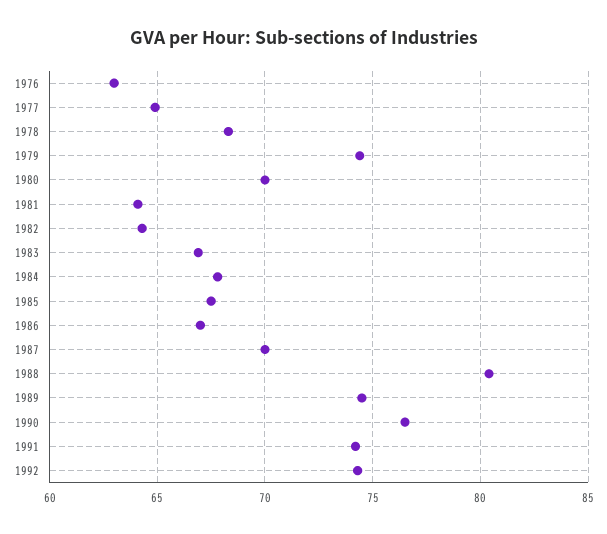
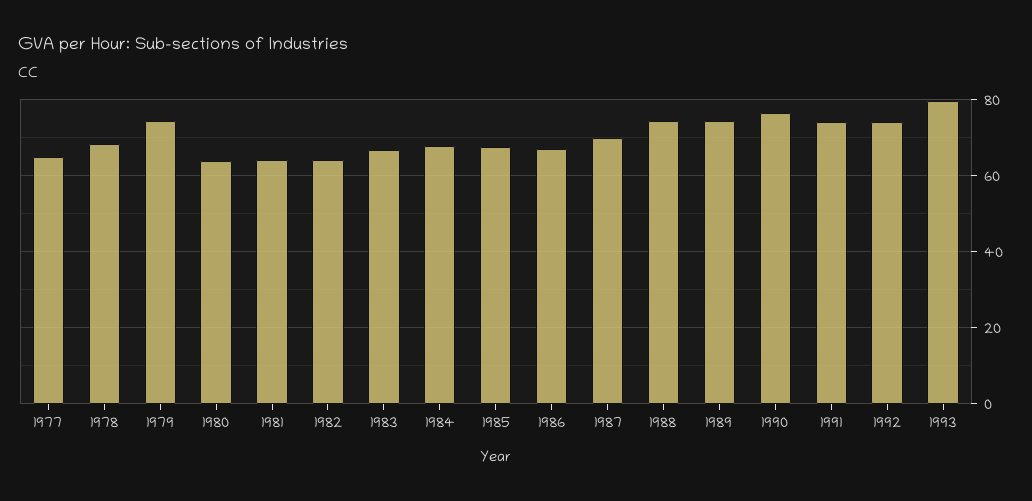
1976: 63 -> none
1980: 70 -> 64
1988: 80.5 -> 74
1993: none -> 80

